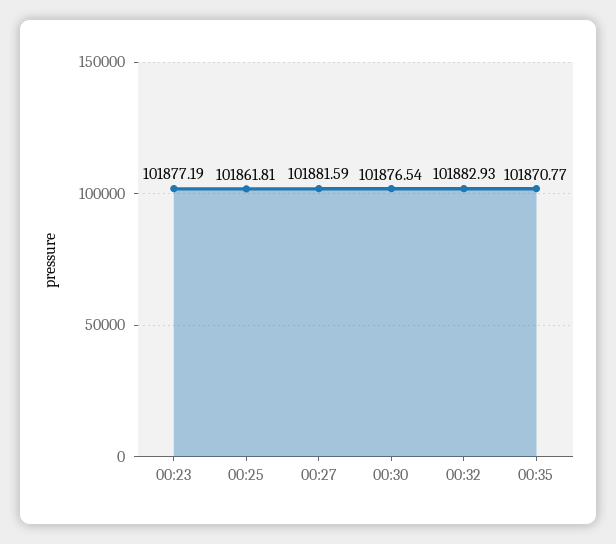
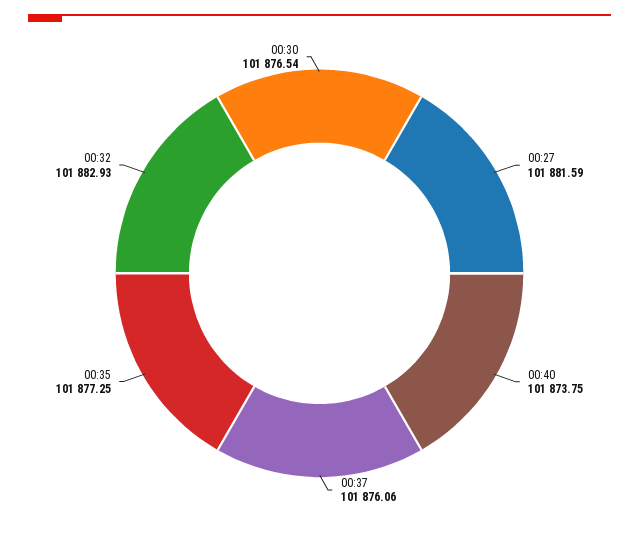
00:23: 101877.19 -> none
00:25: 101861.81 -> none
00:35: 101870.77 -> 101877.25
00:40: none -> 101873.75
00:37: none -> 101876.06

